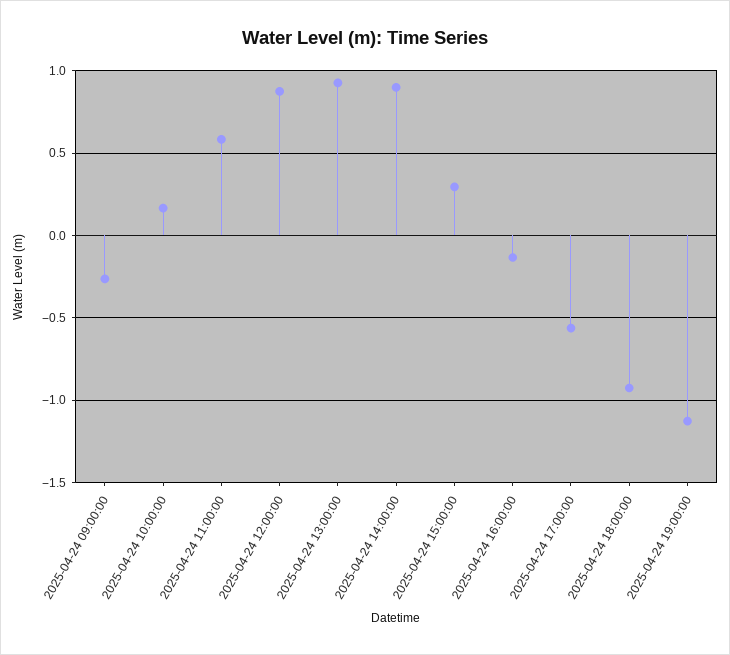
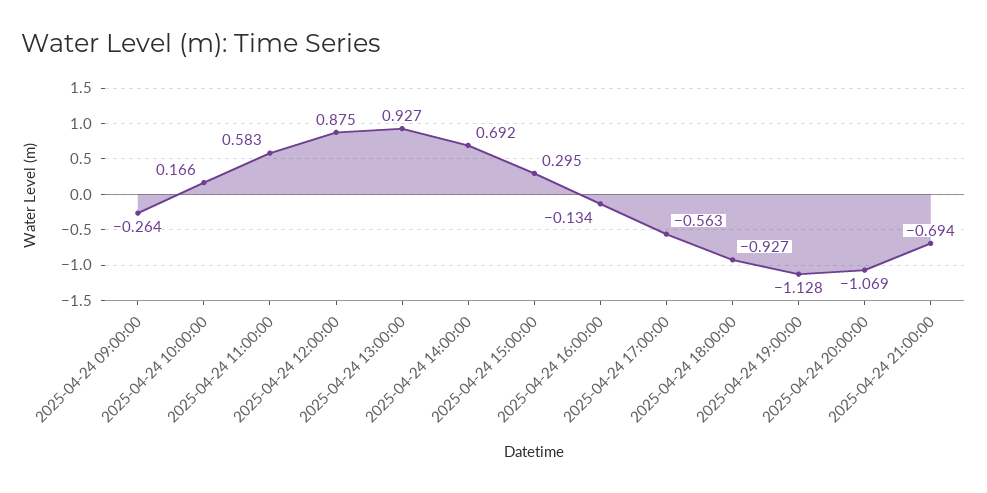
2025-04-24 14:00:00: 0.9 -> 0.692
2025-04-24 20:00:00: none -> -1.069
2025-04-24 21:00:00: none -> -0.694

